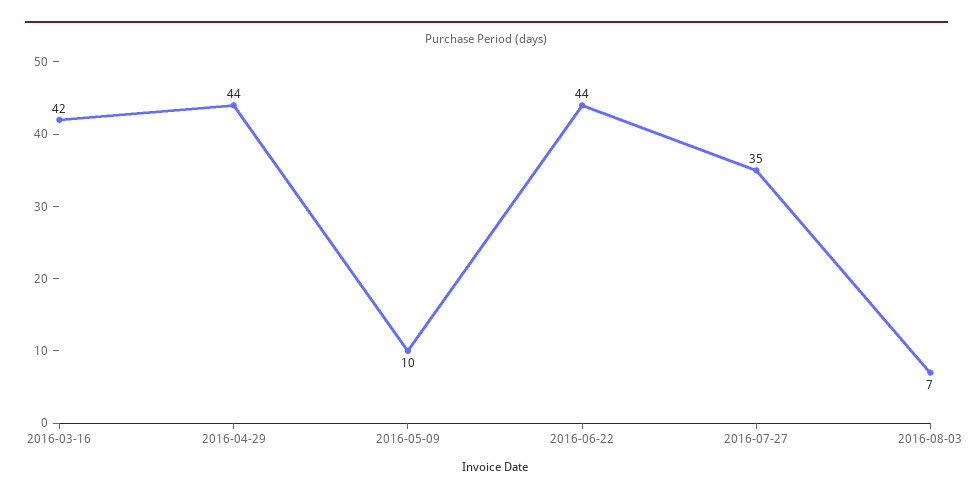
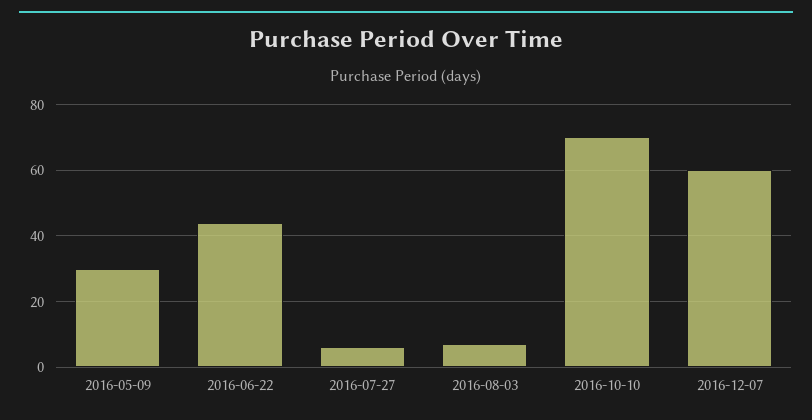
2016-03-16: 42 -> none
2016-04-29: 44 -> none
2016-05-09: 10 -> 30
2016-07-27: 35 -> 5
2016-10-10: none -> 70
2016-12-07: none -> 60

